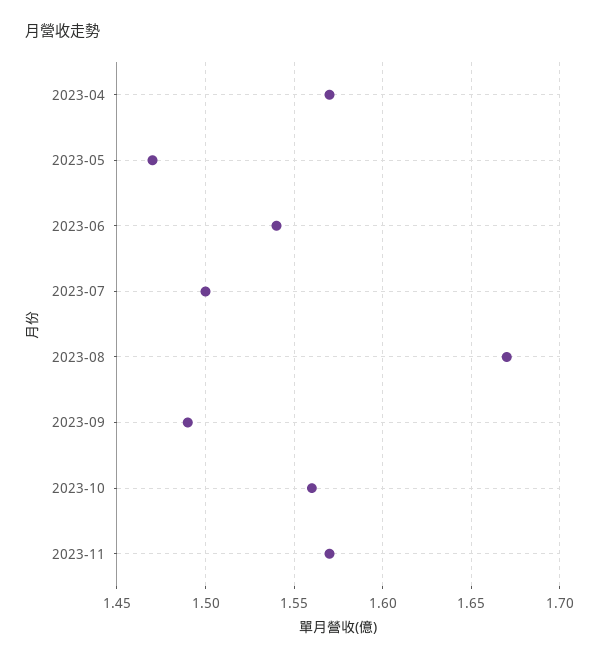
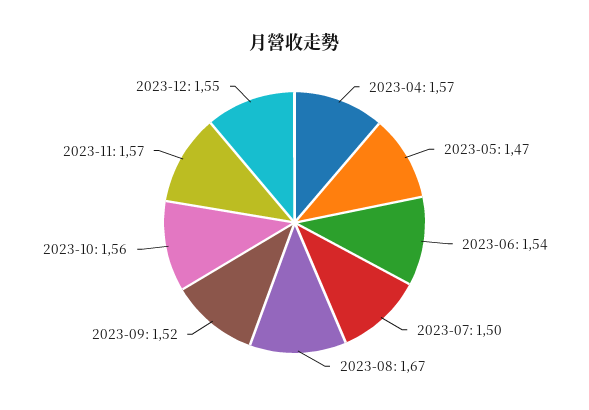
2023-09: 1.49 -> 1.52
2023-12: none -> 1.55

